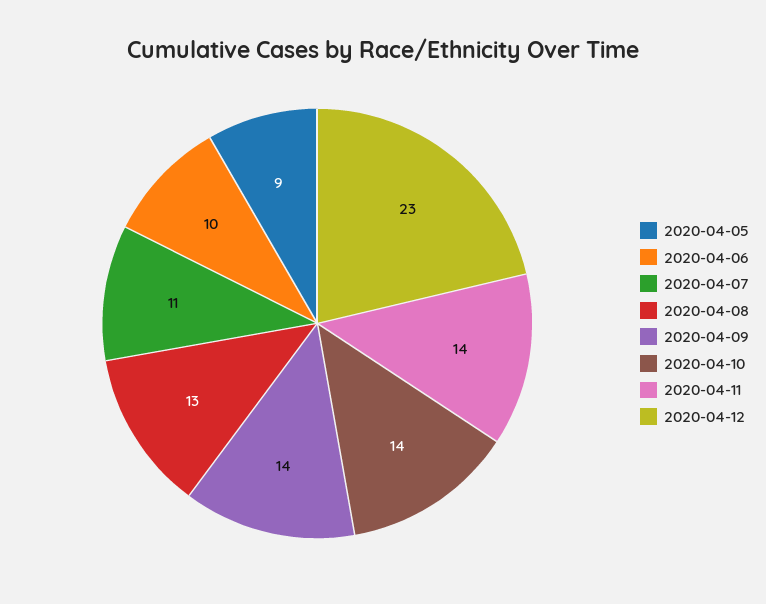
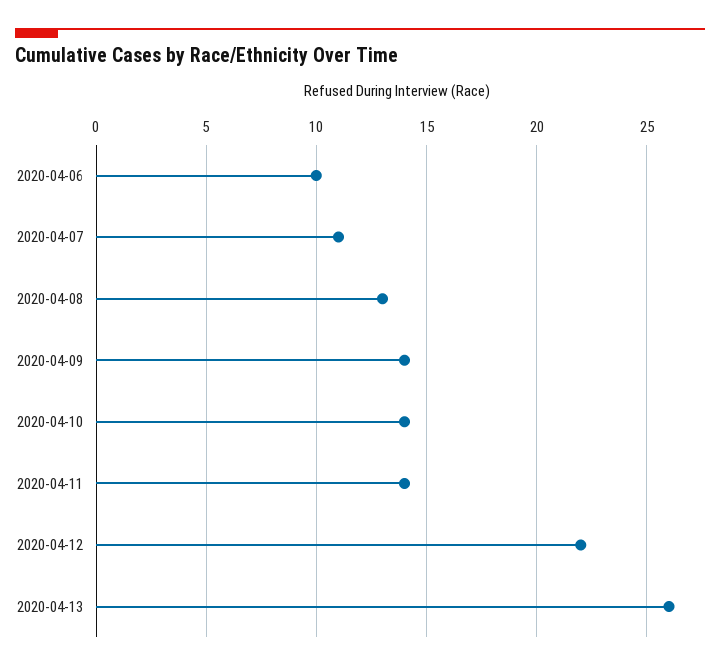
2020-04-05: 9 -> none
2020-04-12: 23 -> 22
2020-04-13: none -> 26

